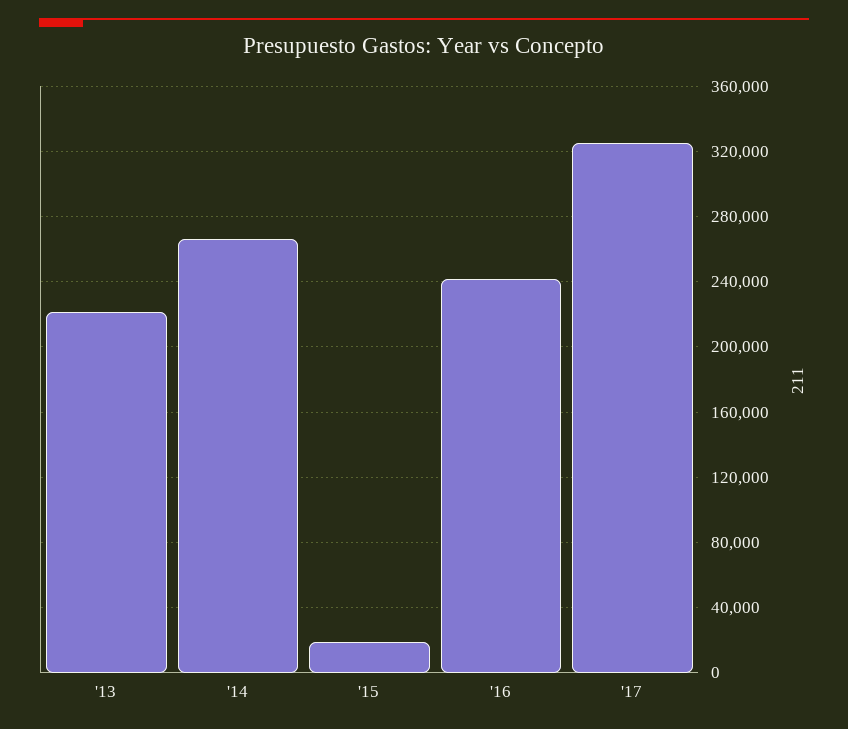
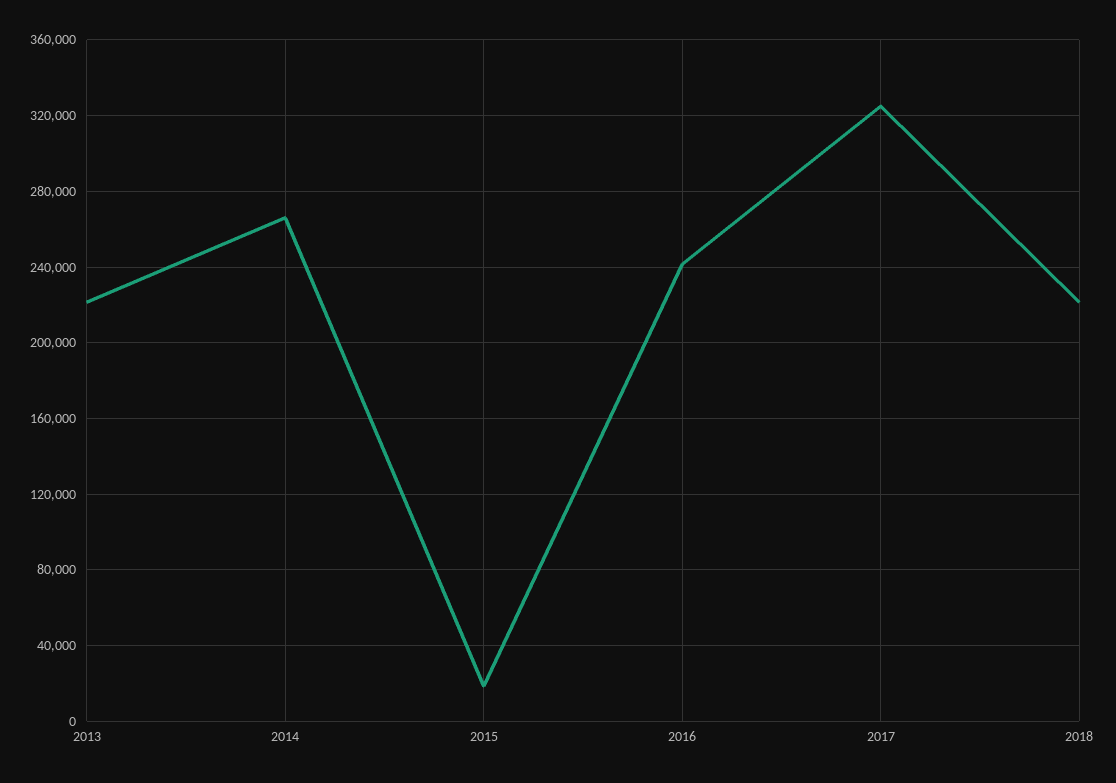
2018: none -> 220000

